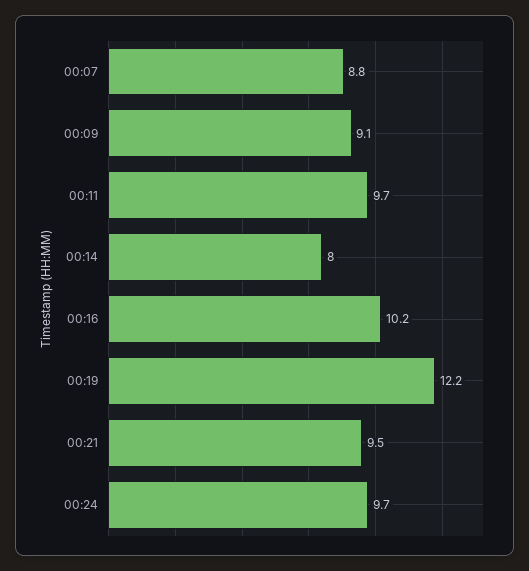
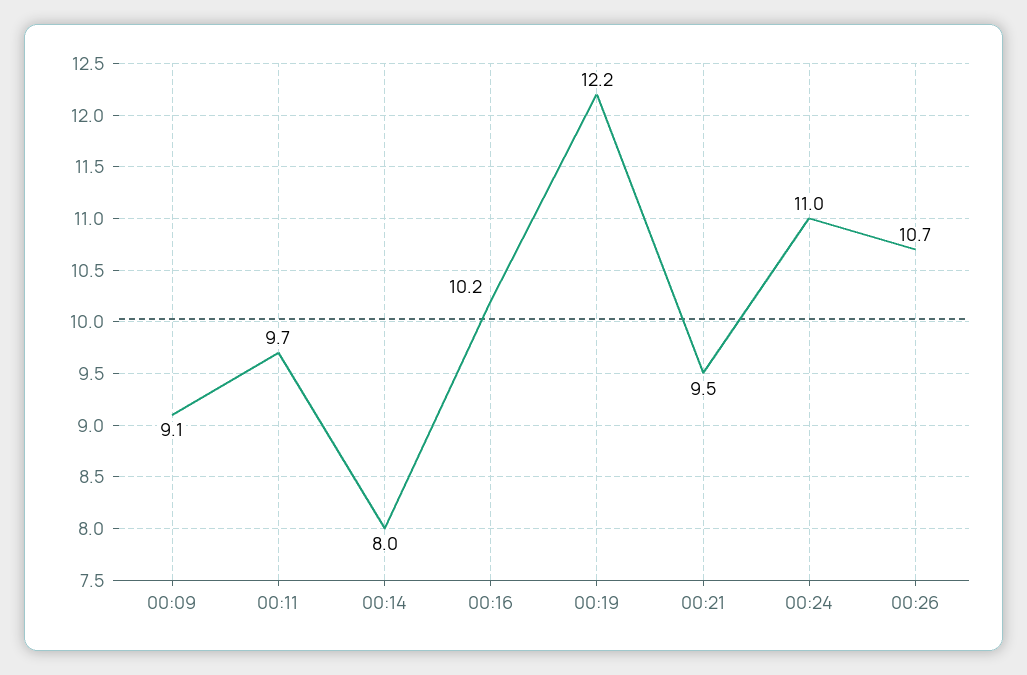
00:07: 8.8 -> none
00:24: 9.7 -> 11
00:26: none -> 10.7

